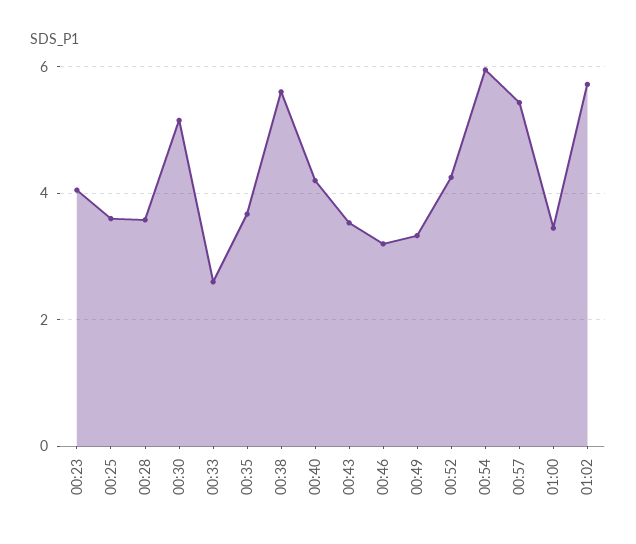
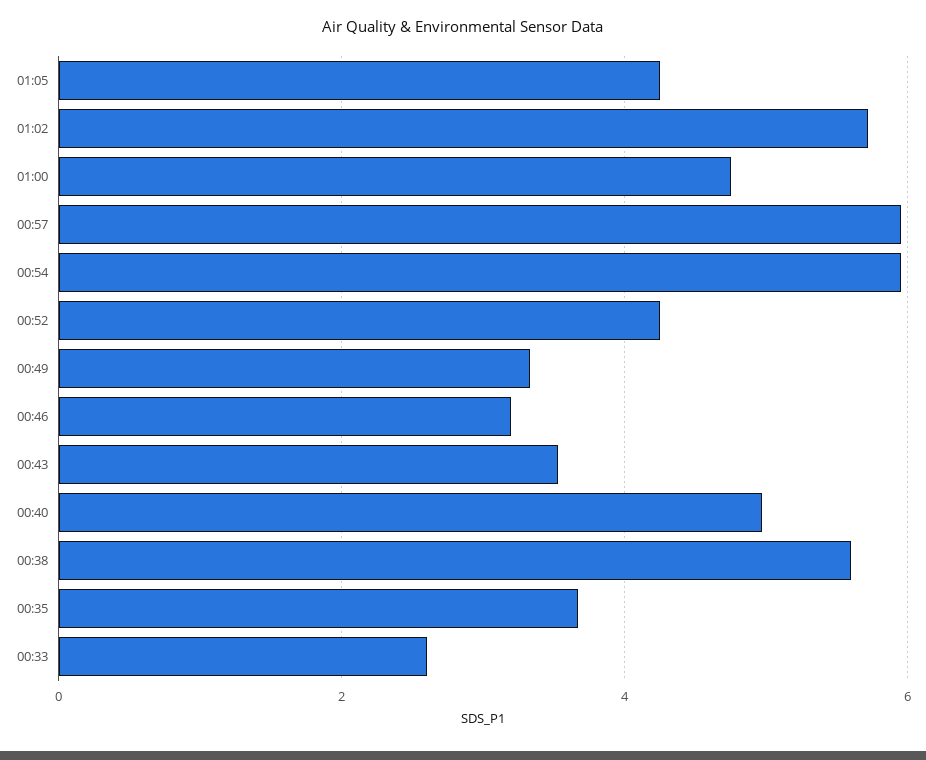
00:23: 4 -> none
00:25: 3.6 -> none
00:28: 3.6 -> none
00:30: 5.2 -> none
00:40: 4.2 -> 5
00:57: 5.4 -> 6
01:00: 3.4 -> 4.8
01:05: none -> 4.2

